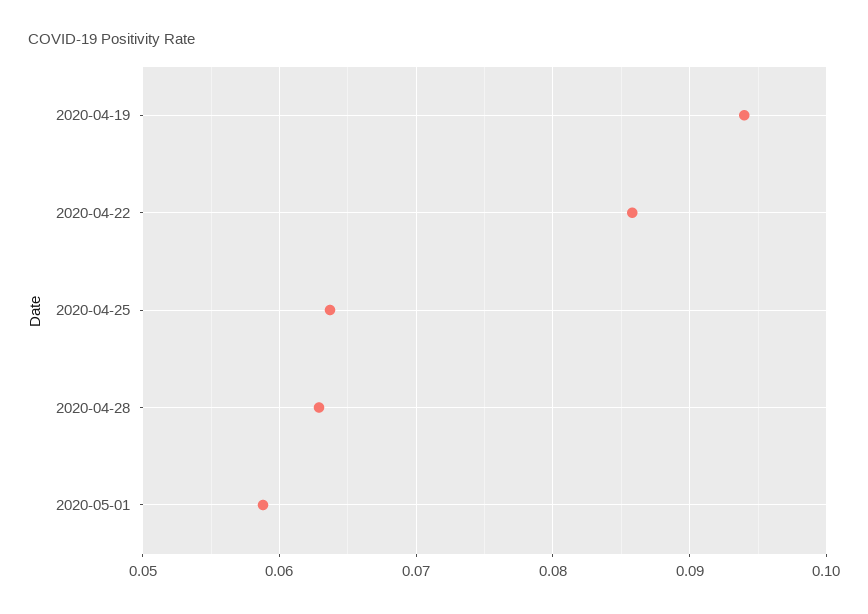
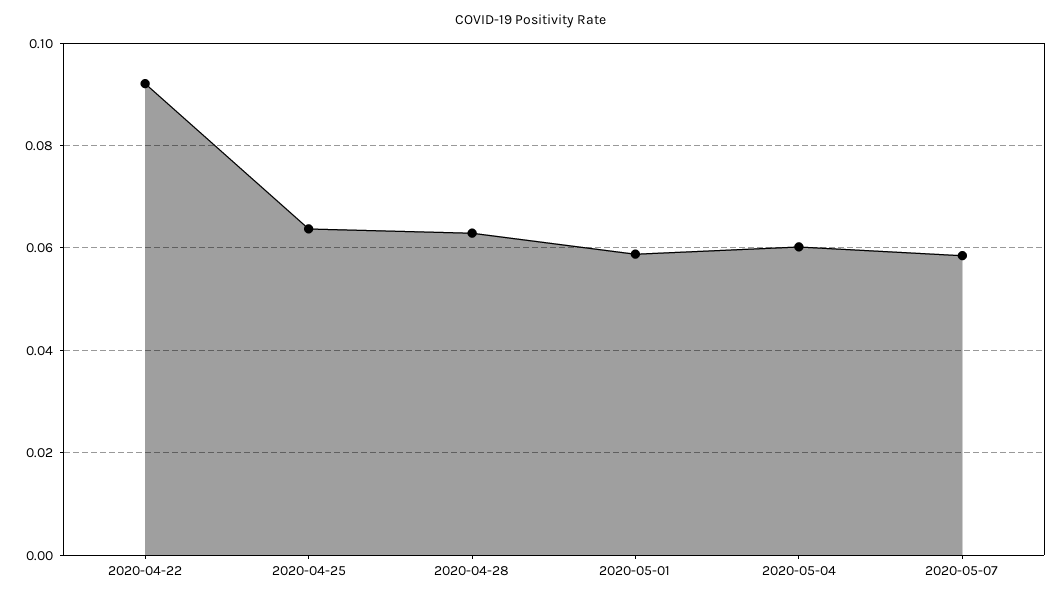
2020-04-19: 0.094 -> none
2020-04-22: 0.086 -> 0.092
2020-05-04: none -> 0.06
2020-05-07: none -> 0.058

